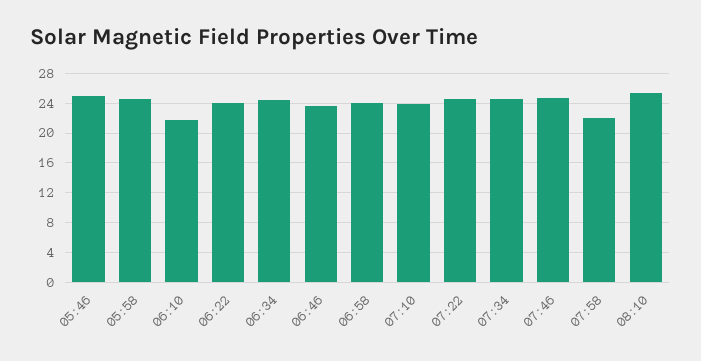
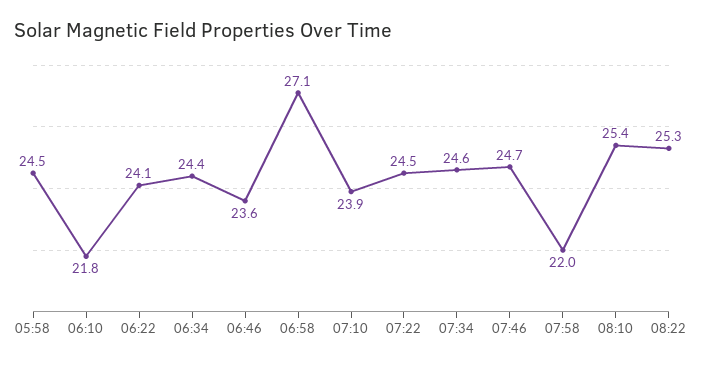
05:46: 25 -> none
06:58: 24 -> 27.1
08:22: none -> 25.3

